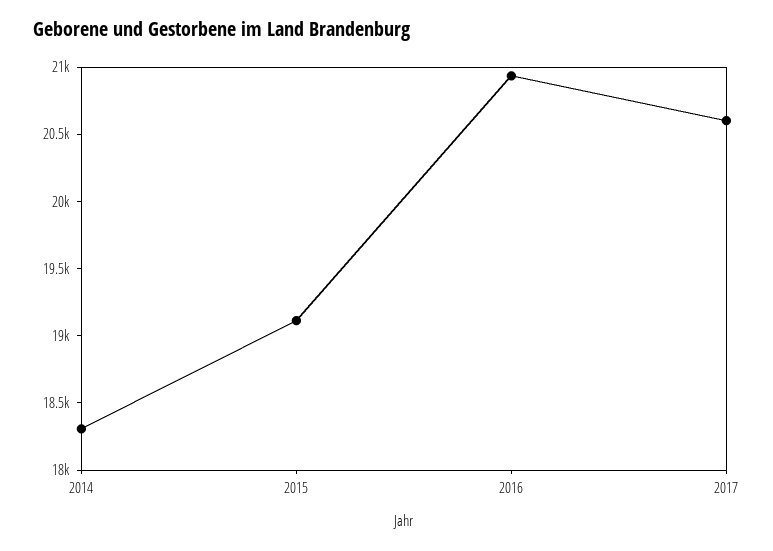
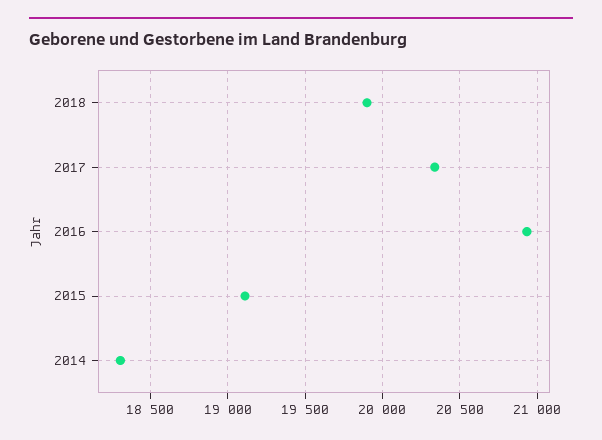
2017: 20600 -> 20350
2018: none -> 19900

